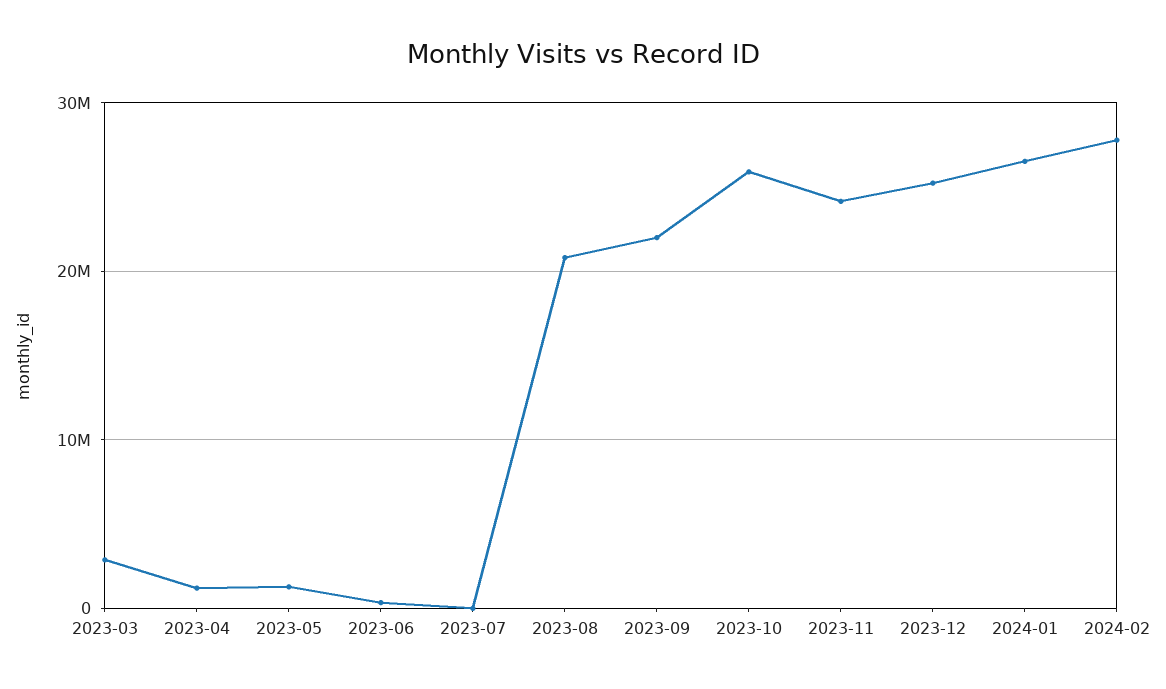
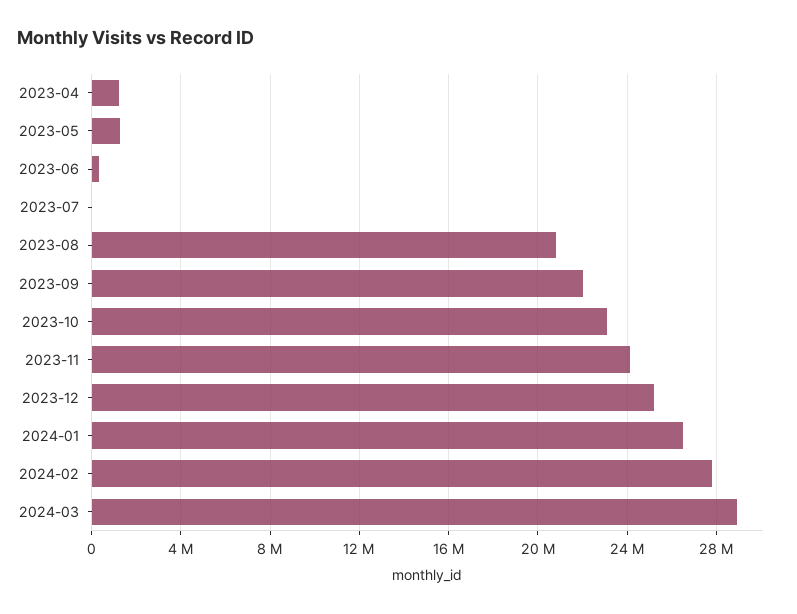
2023-03: 3000000 -> none
2023-10: 26000000 -> 23000000
2024-03: none -> 29000000

